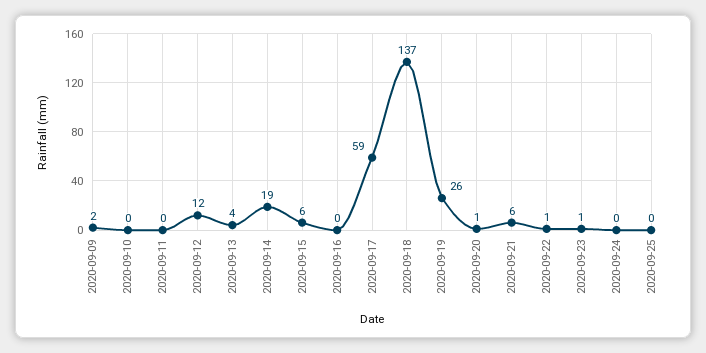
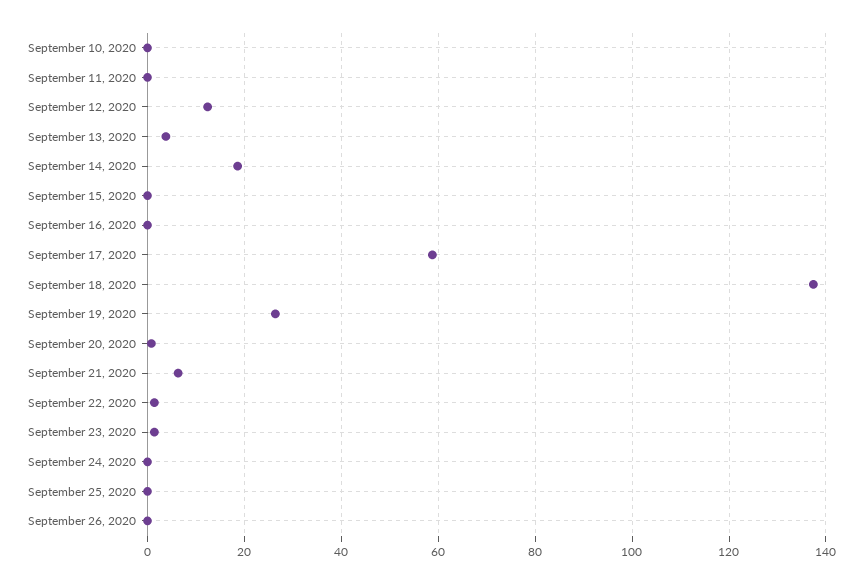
2020-09-09: 2 -> none
2020-09-15: 6 -> 0
September 26, 2020: none -> 0

